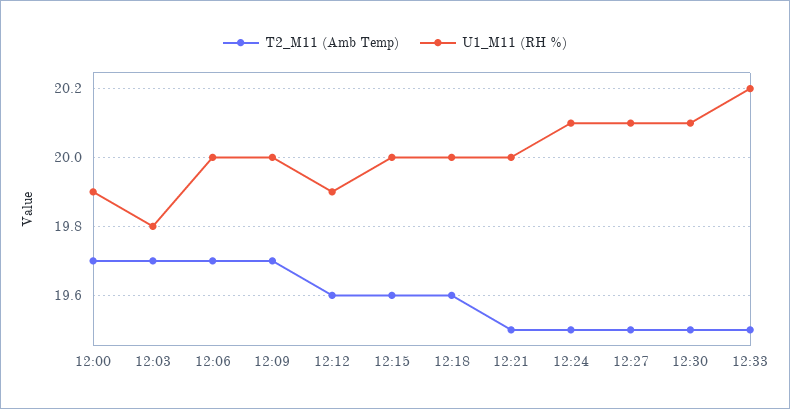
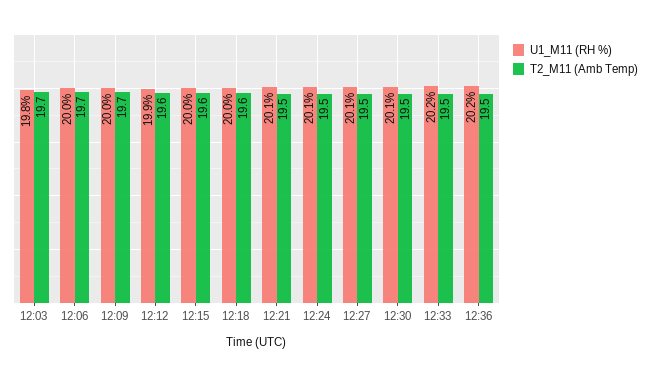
T2_M11 (Amb Temp), 12:00: 19.7 -> none
U1_M11 (RH %), 12:00: 19.9 -> none
U1_M11 (RH %), 12:21: 20 -> 20.1
U1_M11 (RH %), 12:36: none -> 20.2
T2_M11 (Amb Temp), 12:36: none -> 19.5

